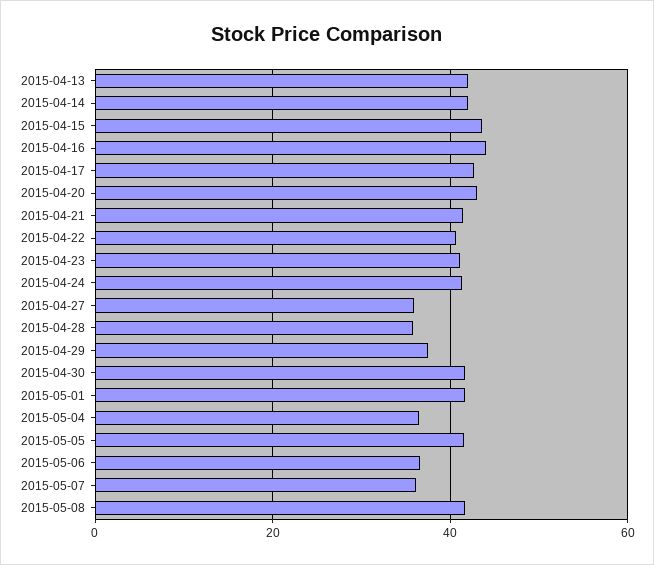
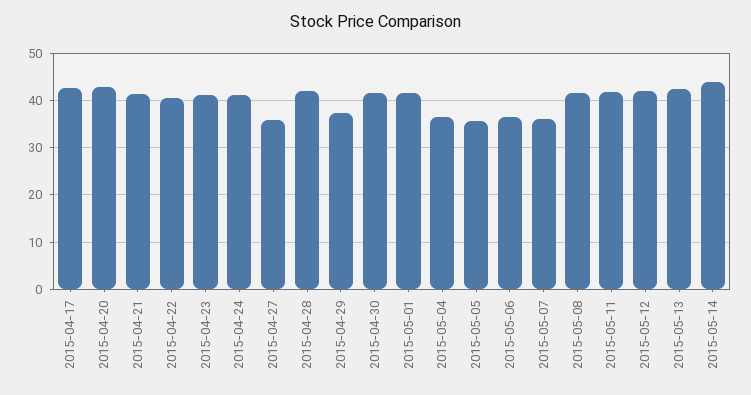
2015-04-13: 42 -> none
2015-04-14: 42 -> none
2015-04-15: 44 -> none
2015-04-16: 44 -> none
2015-04-28: 36 -> 42
2015-05-05: 42 -> 36
2015-05-11: none -> 42
2015-05-12: none -> 42
2015-05-13: none -> 42
2015-05-14: none -> 44

